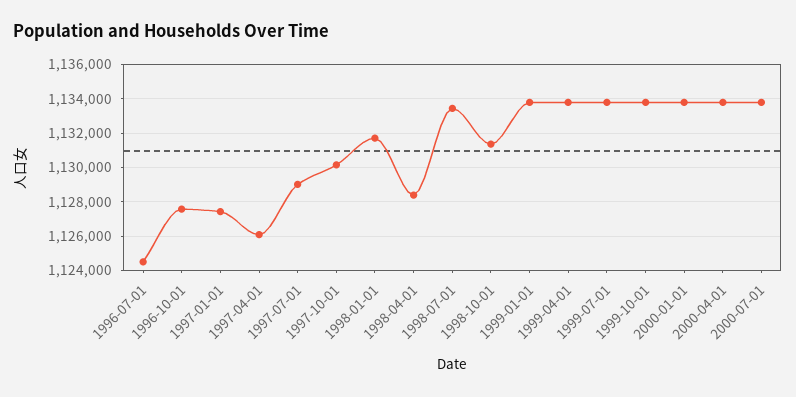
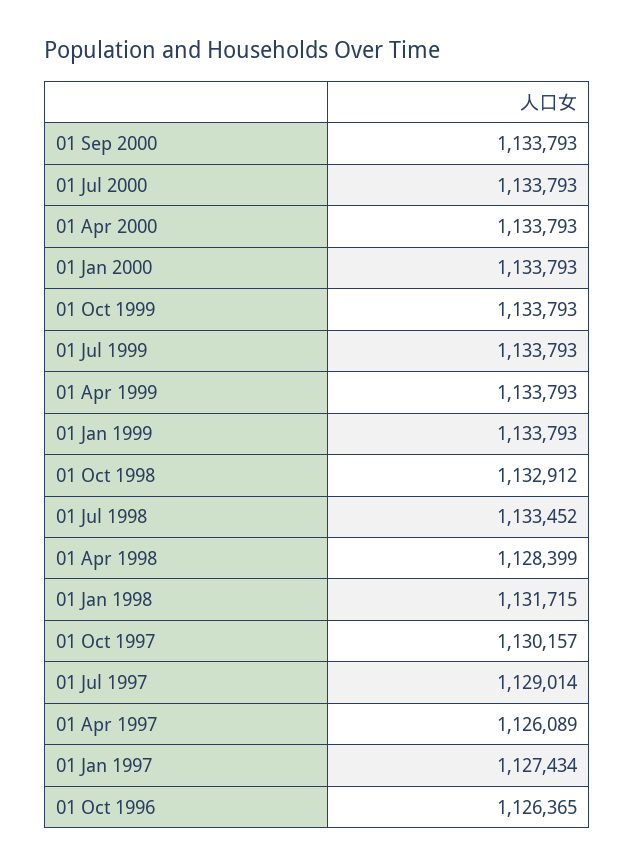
1996-07-01: 1124500 -> none
1996-10-01: 1127500 -> 1126365
1998-10-01: 1131500 -> 1132912
01 Sep 2000: none -> 1133793

